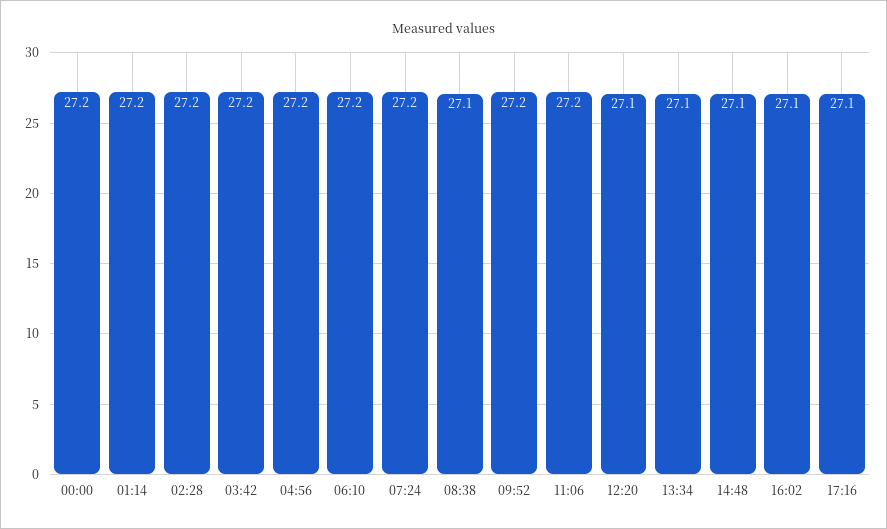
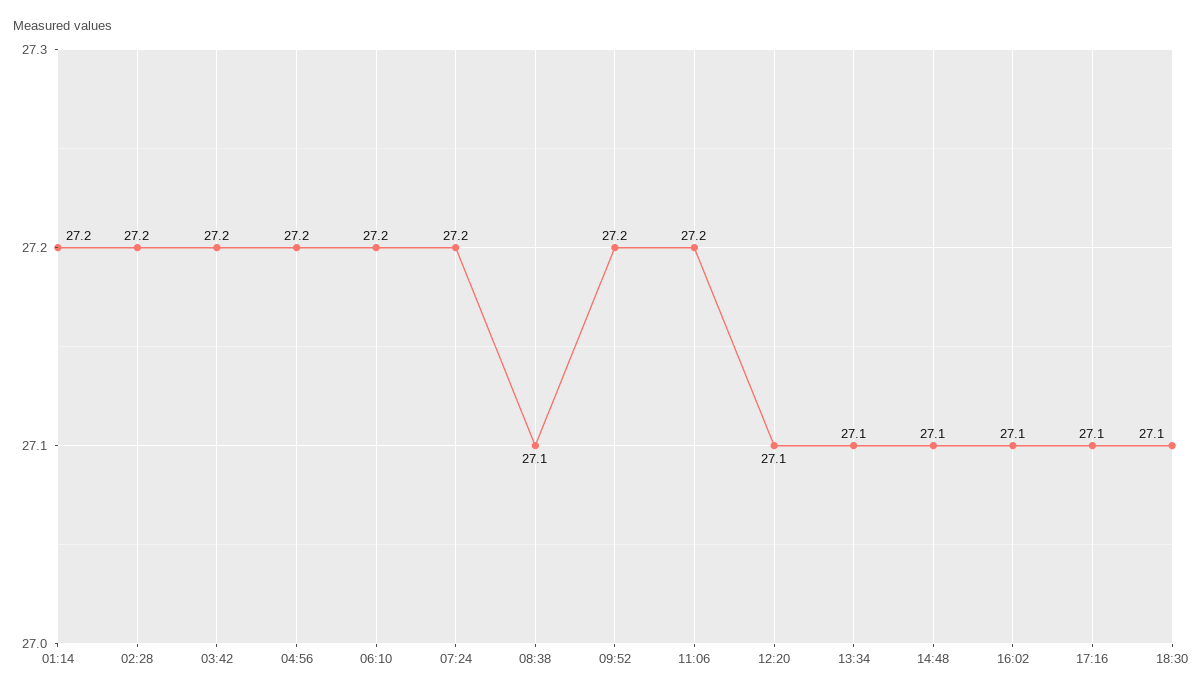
00:00: 27.2 -> none
18:30: none -> 27.1

